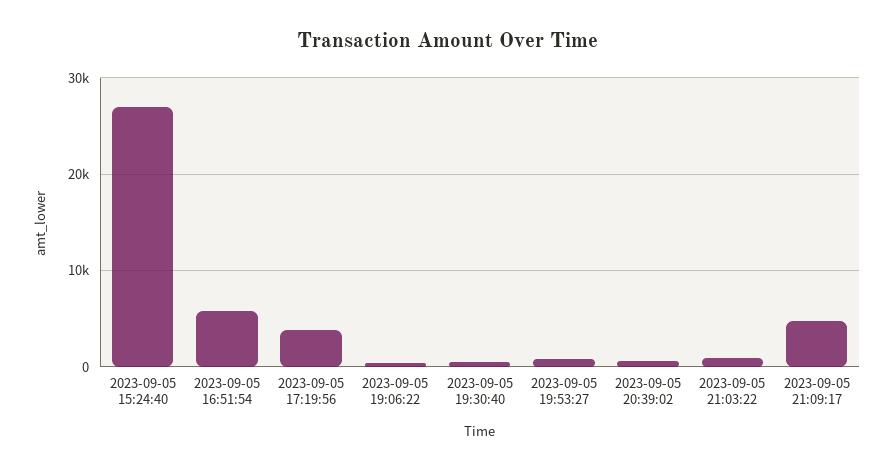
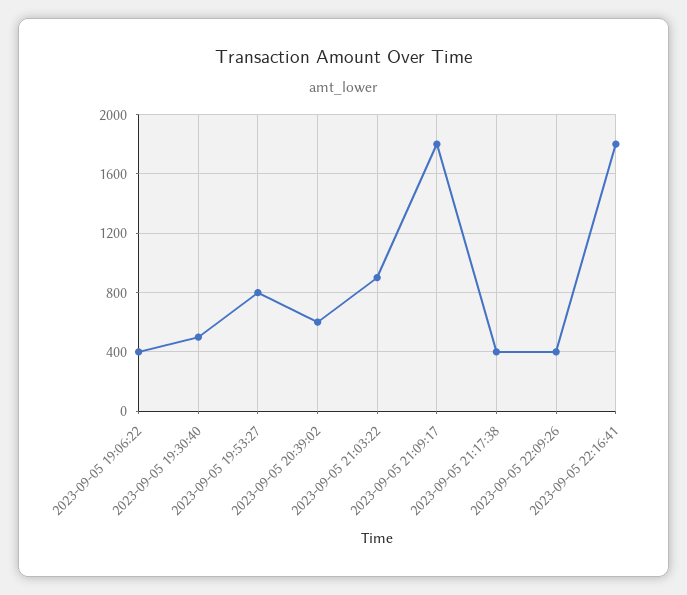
2023-09-05 15:24:40: 27000 -> none
2023-09-05 16:51:54: 6000 -> none
2023-09-05 17:19:56: 4000 -> none
2023-09-05 21:09:17: 5000 -> 1800
2023-09-05 21:17:38: none -> 400
2023-09-05 22:09:26: none -> 400
2023-09-05 22:16:41: none -> 1800

